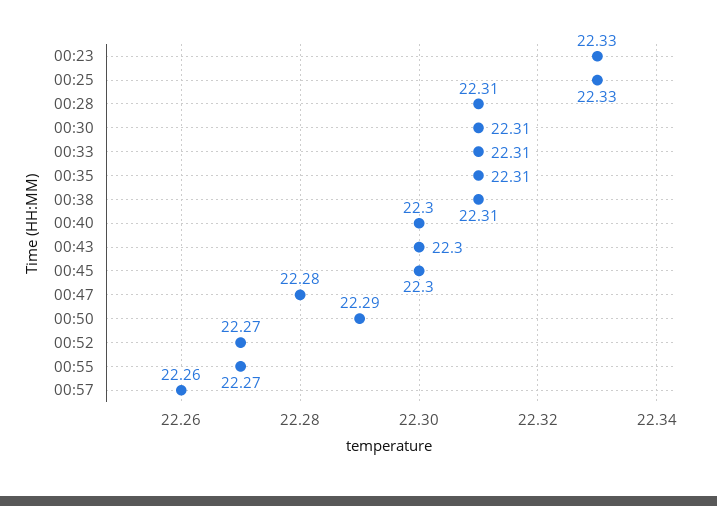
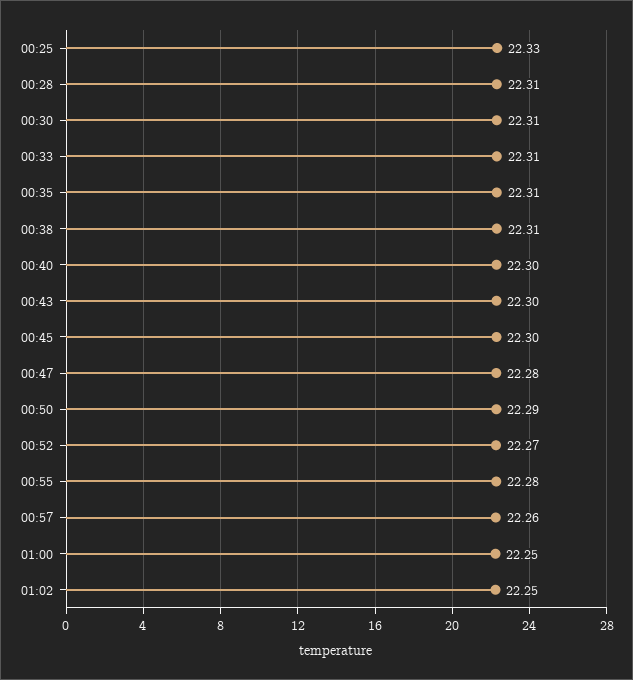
00:23: 22.33 -> none
00:55: 22.27 -> 22.28
01:00: none -> 22.25
01:02: none -> 22.25

